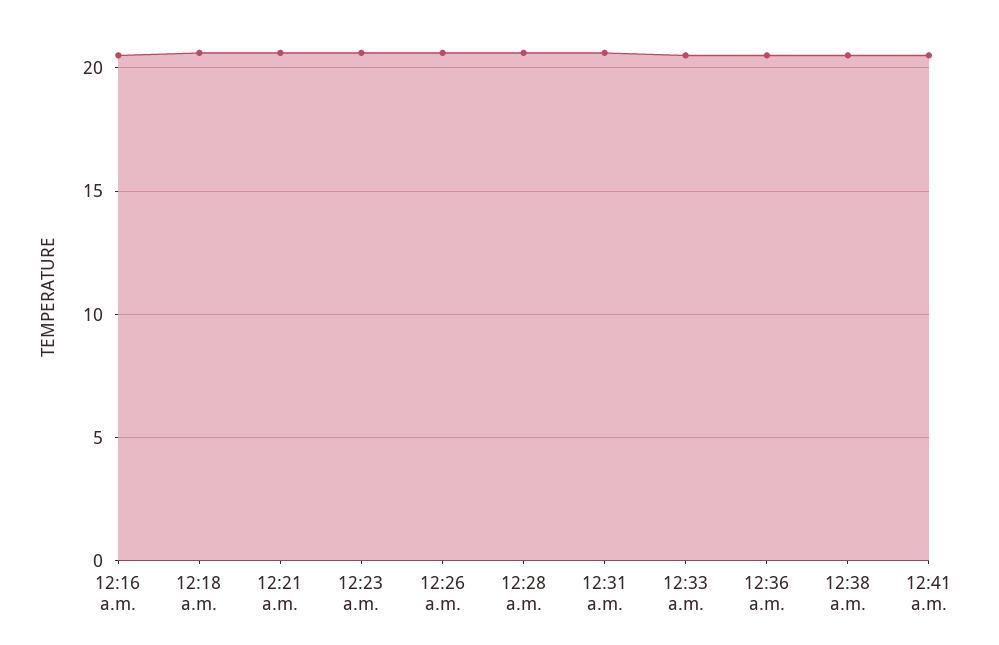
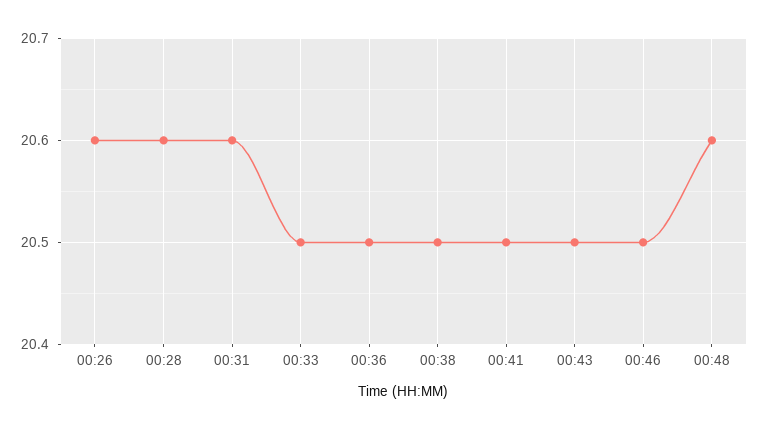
12:16 a.m.: 20.5 -> none
12:18 a.m.: 20.5 -> none
12:21 a.m.: 20.5 -> none
12:23 a.m.: 20.5 -> none
00:43: none -> 20.5
00:46: none -> 20.5
00:48: none -> 20.6

